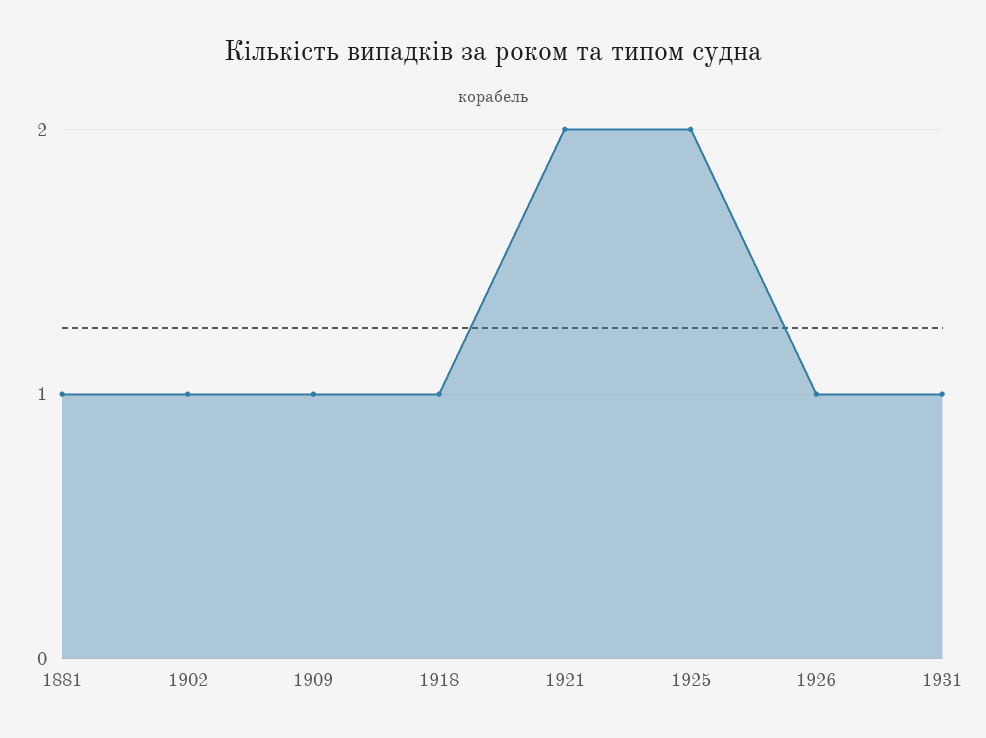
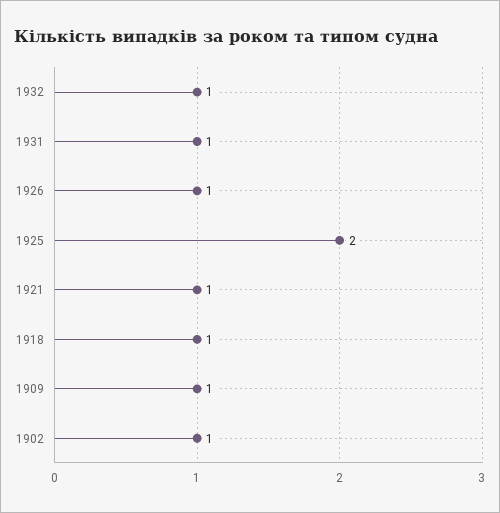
1881: 1 -> none
1921: 2 -> 1
1932: none -> 1

